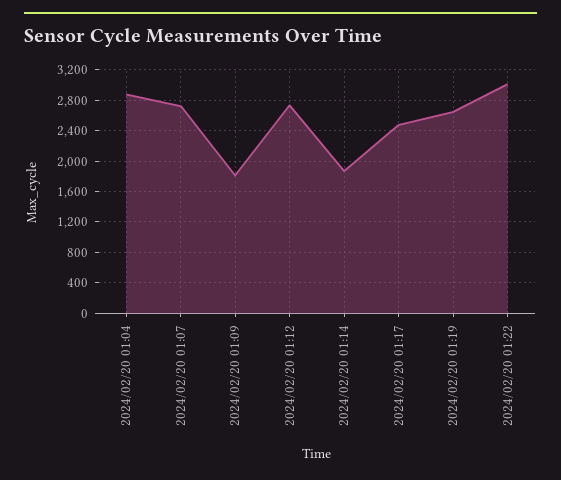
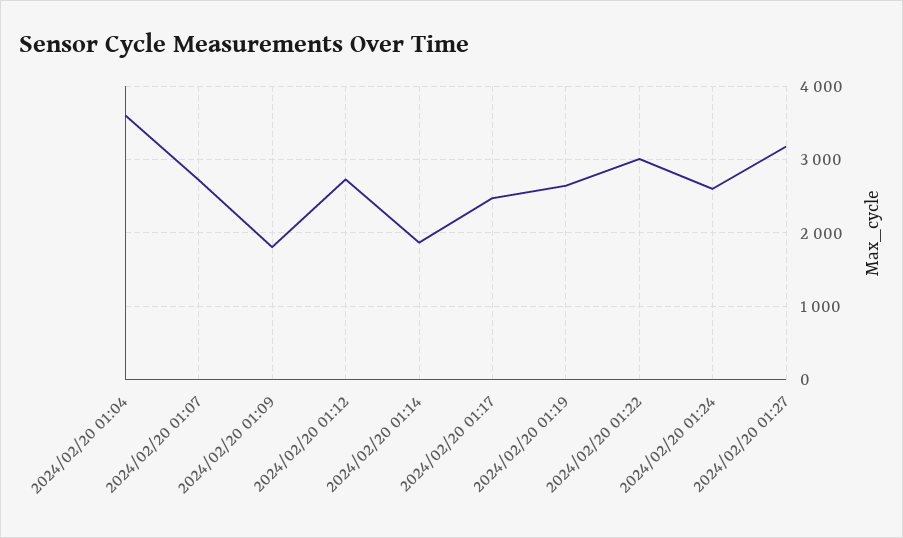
2024/02/20 01:04: 2900 -> 3600
2024/02/20 01:24: none -> 2600
2024/02/20 01:27: none -> 3200

